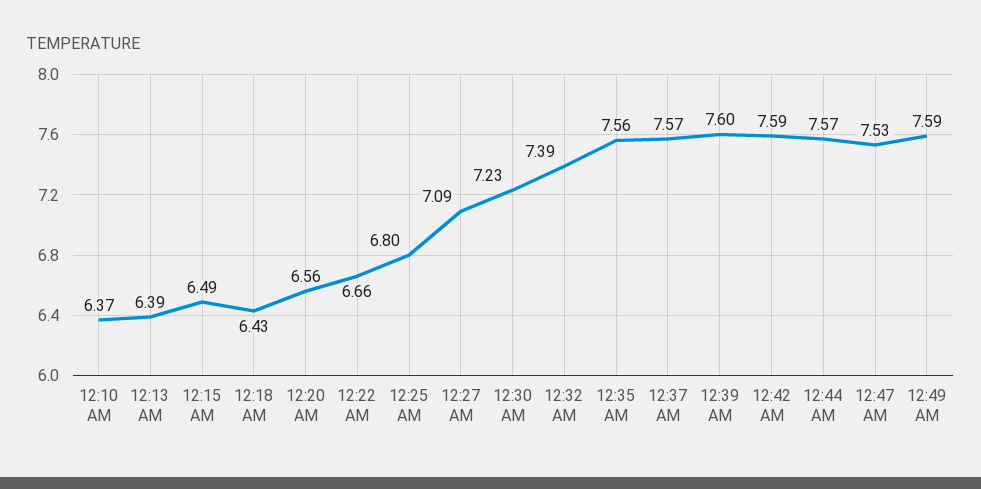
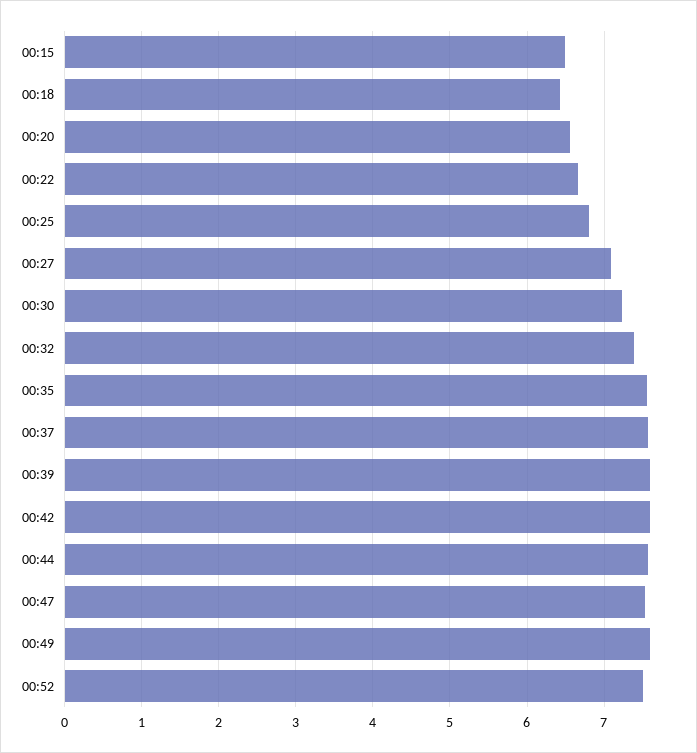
12:10 AM: 6.37 -> none
12:13 AM: 6.39 -> none
00:52: none -> 7.5

